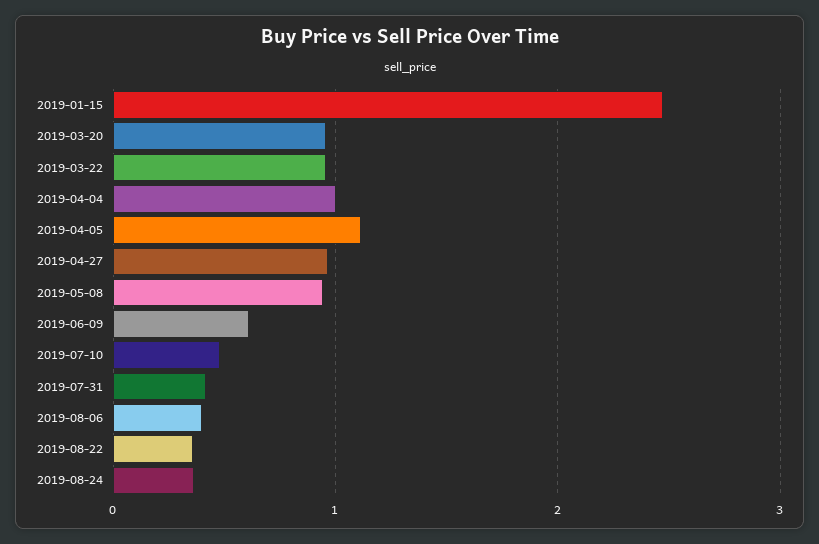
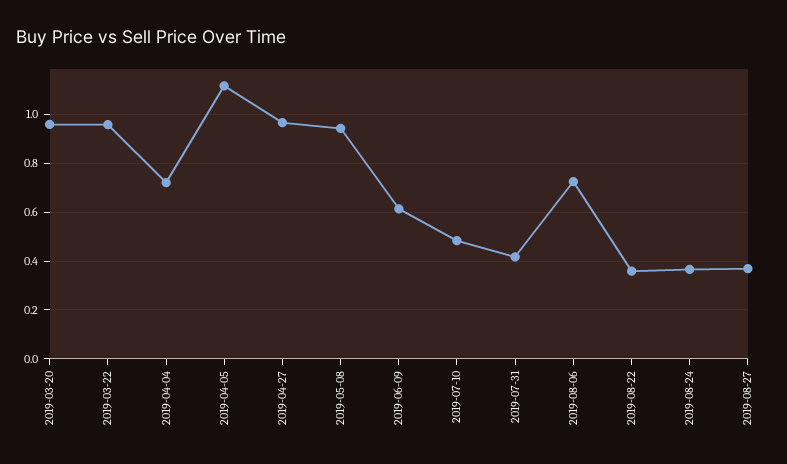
2019-01-15: 2.5 -> none
2019-04-04: 1 -> 0.725
2019-08-06: 0.4 -> 0.725
2019-08-27: none -> 0.375

